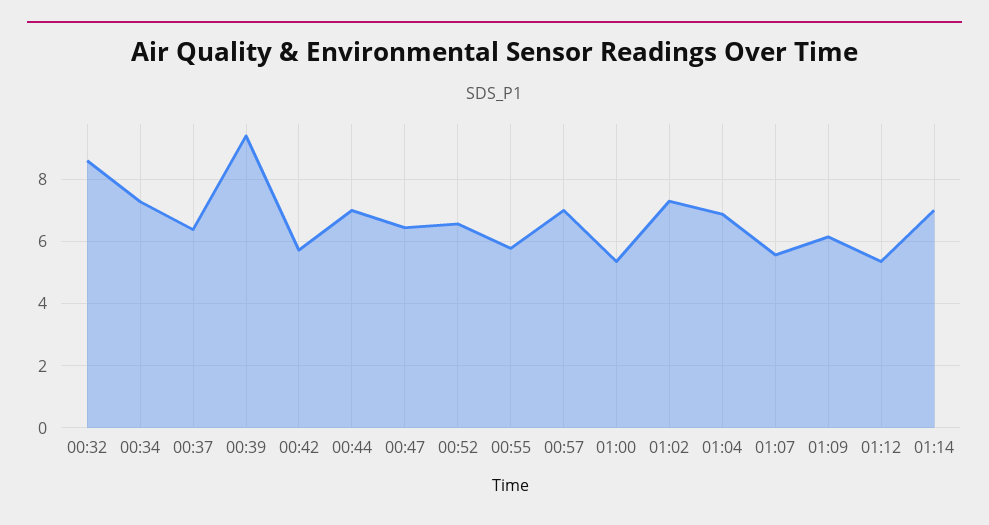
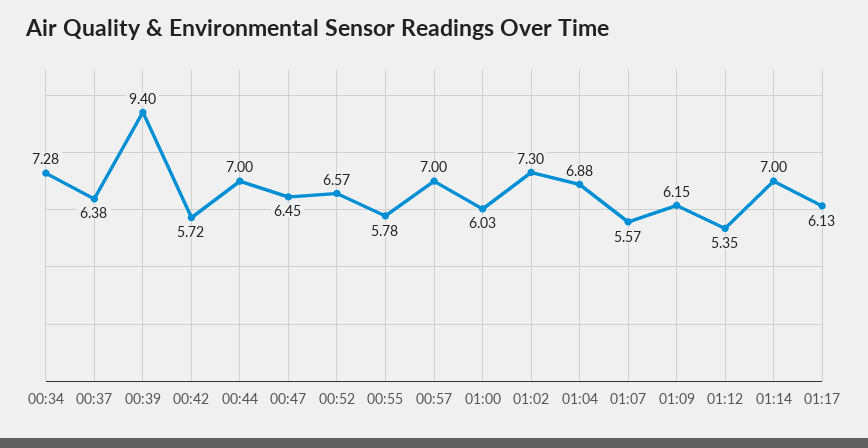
00:32: 8.6 -> none
01:00: 5.4 -> 6.03
01:17: none -> 6.13

